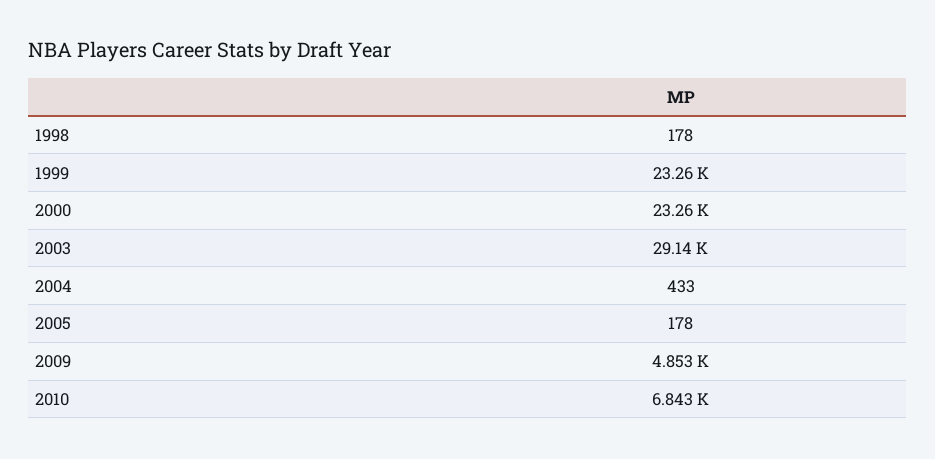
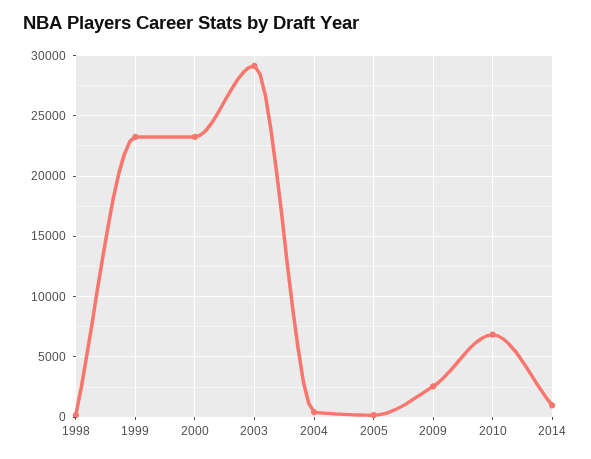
2009: 4853 -> 2500
2014: none -> 1000

